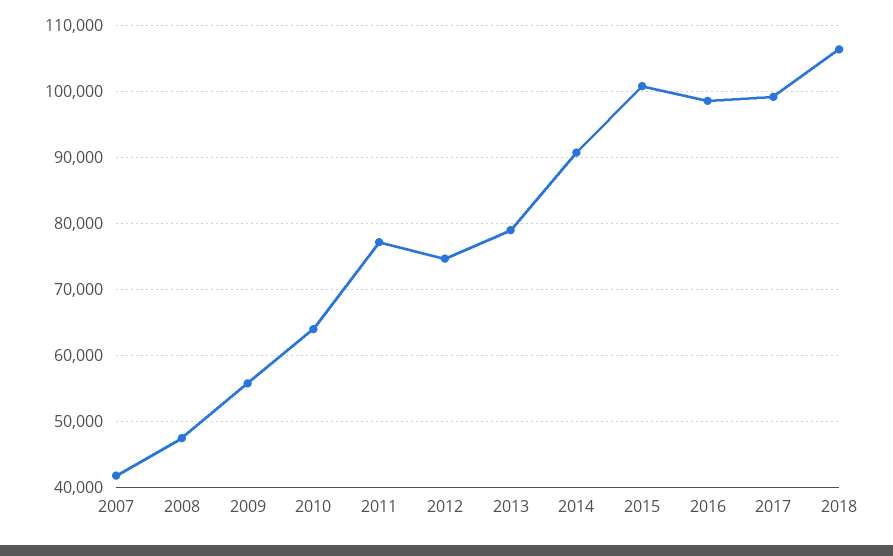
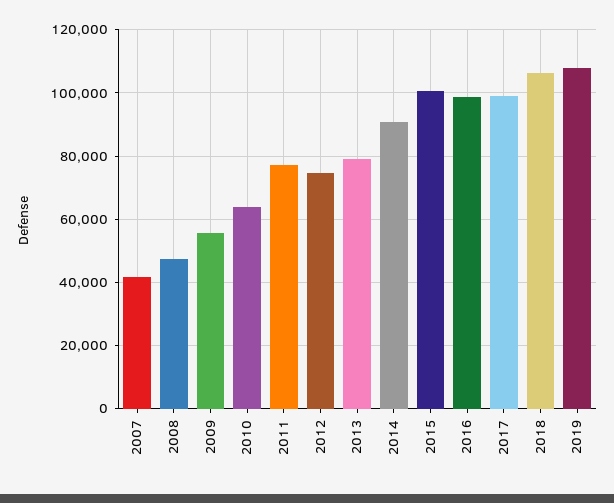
2019: none -> 108000

